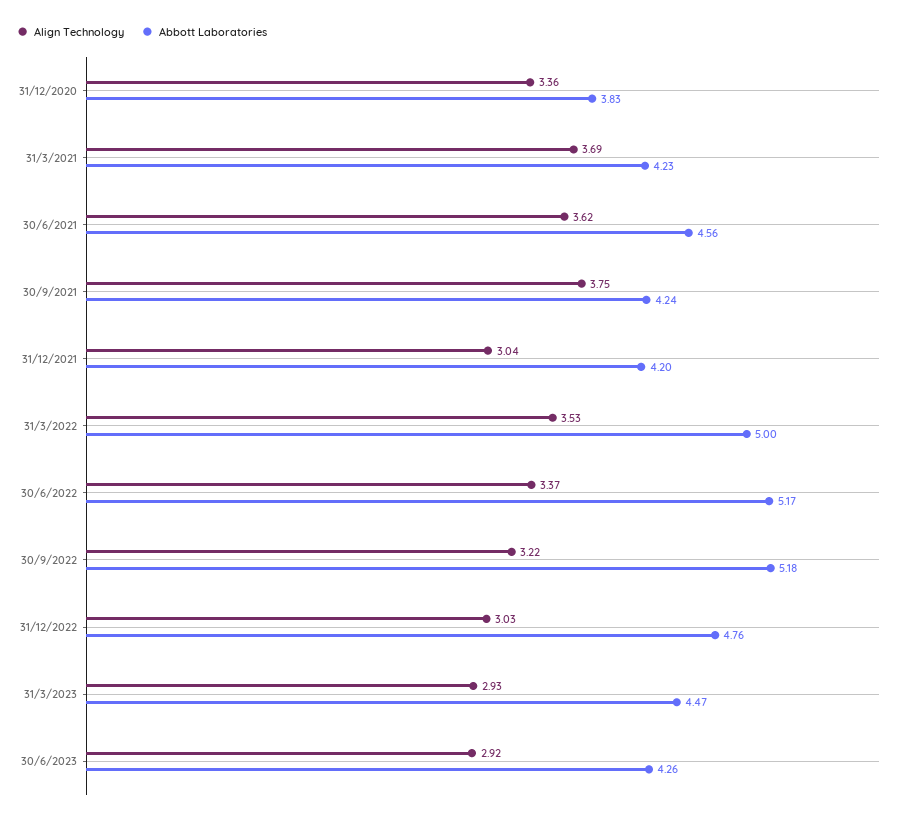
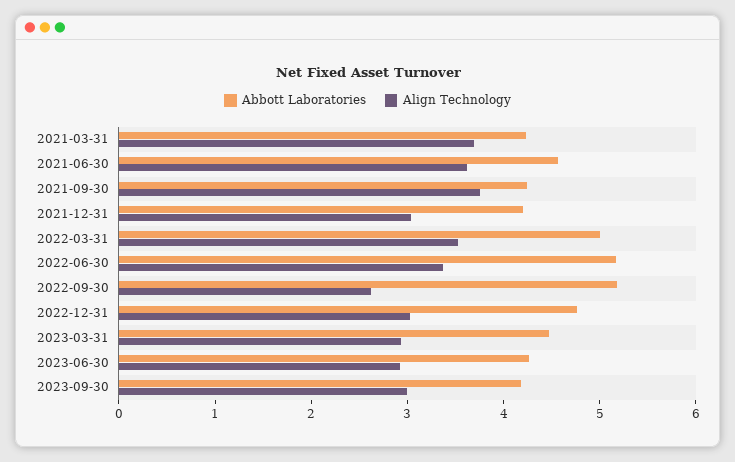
Align Technology, 31/12/2020: 3.36 -> none
Abbott Laboratories, 31/12/2020: 3.83 -> none
Align Technology, 30/9/2022: 3.22 -> 2.6
Abbott Laboratories, 2023-09-30: none -> 4.2
Align Technology, 2023-09-30: none -> 3

